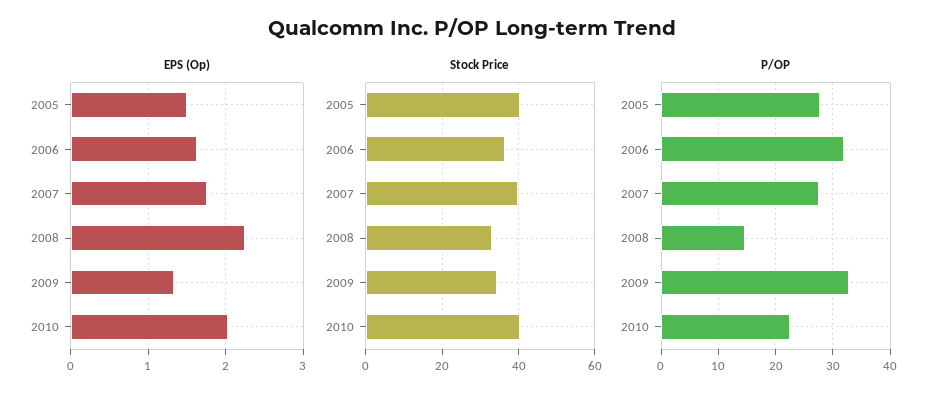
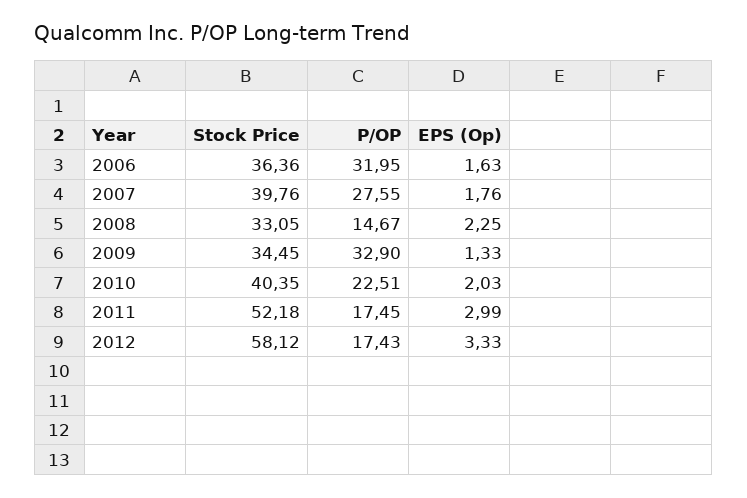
EPS (Op), 2005: 1.5 -> none
Stock Price, 2005: 40 -> none
P/OP, 2005: 28 -> none
Stock Price, 2011: none -> 52.18
P/OP, 2011: none -> 17.45
EPS (Op), 2011: none -> 2.99
Stock Price, 2012: none -> 58.12
P/OP, 2012: none -> 17.43
EPS (Op), 2012: none -> 3.33

